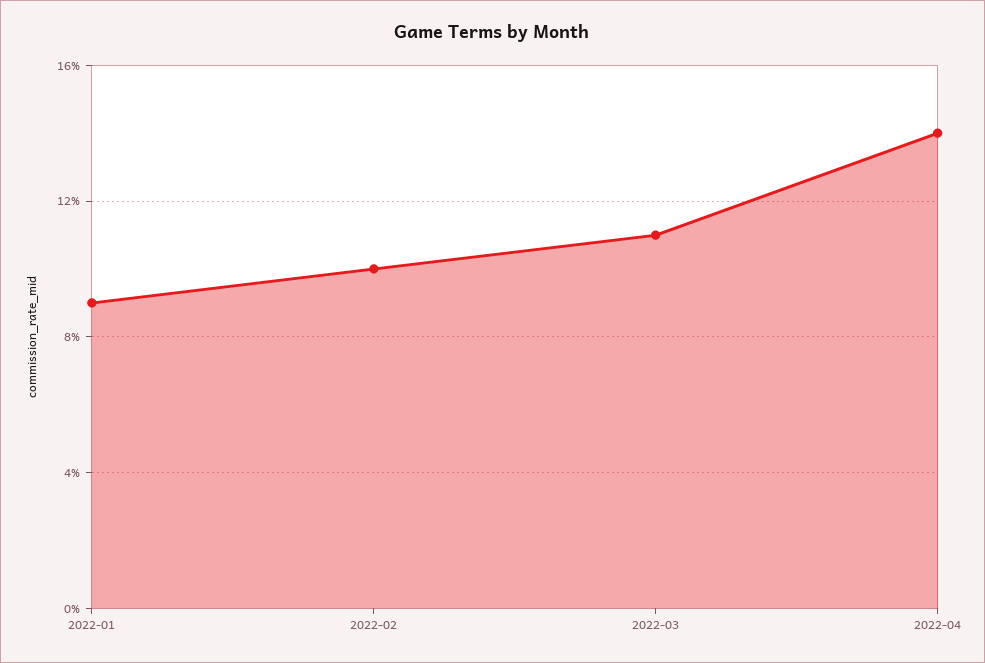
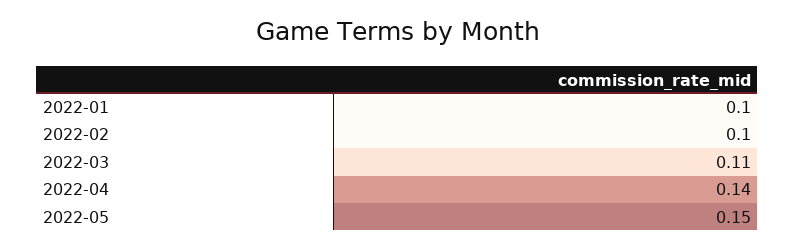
2022-01: 0.09 -> 0.1
2022-05: none -> 0.15

